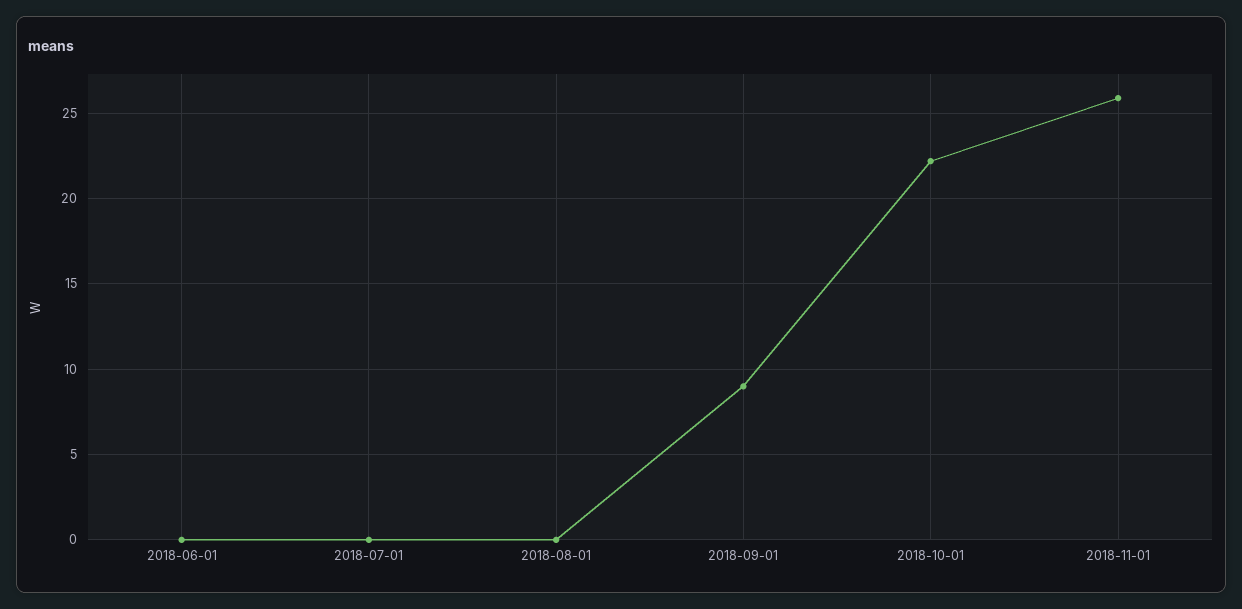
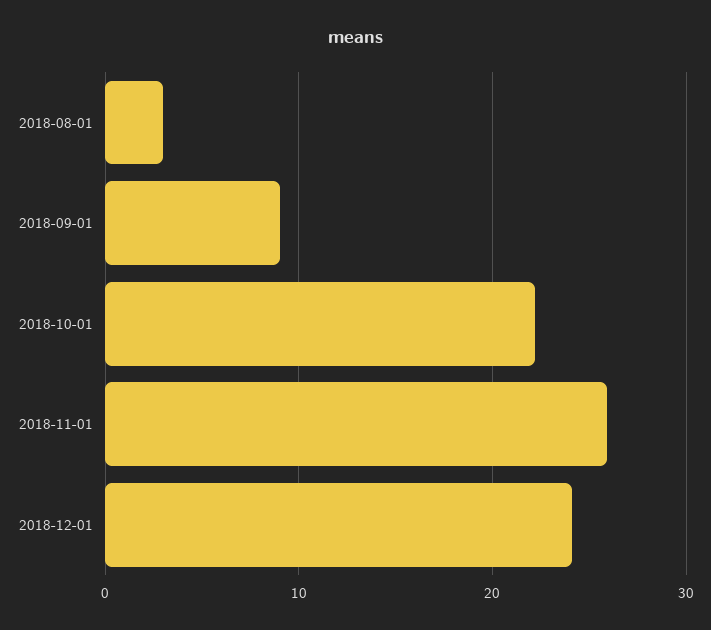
2018-06-01: 0 -> none
2018-07-01: 0 -> none
2018-08-01: 0 -> 3
2018-12-01: none -> 24

